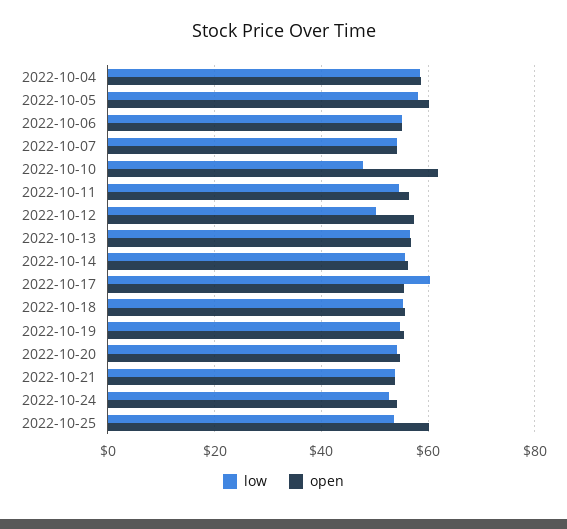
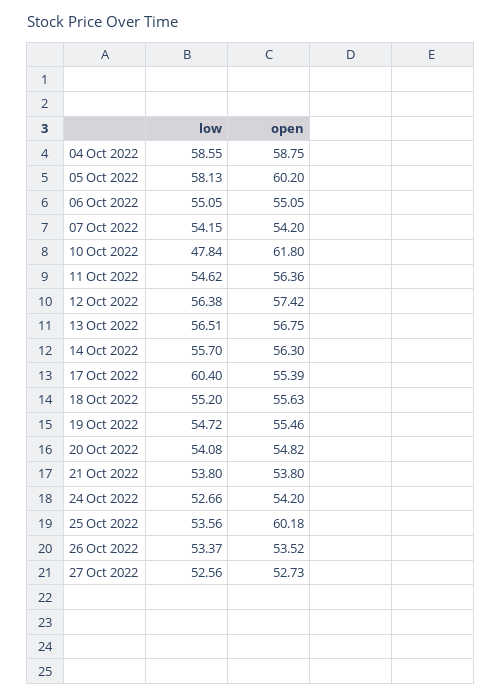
low, 2022-10-12: 50 -> 56.38
low, 26 Oct 2022: none -> 53.37
open, 26 Oct 2022: none -> 53.52
low, 27 Oct 2022: none -> 52.56
open, 27 Oct 2022: none -> 52.73

